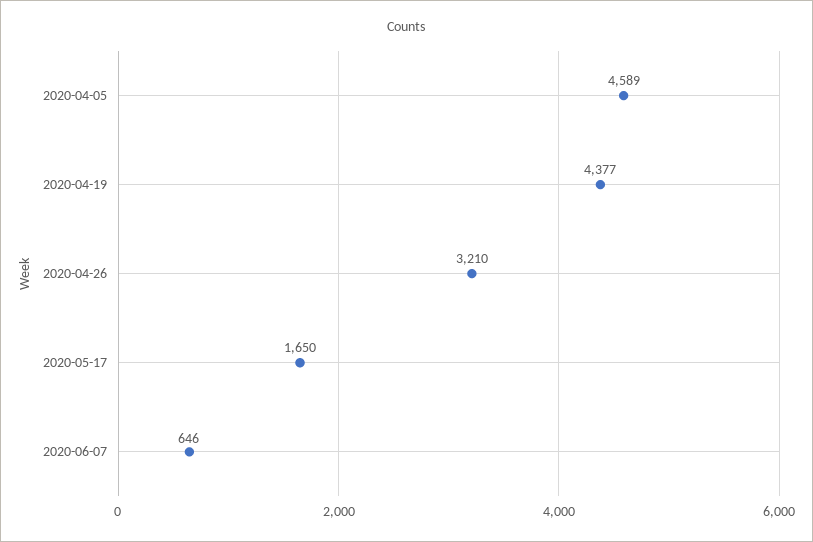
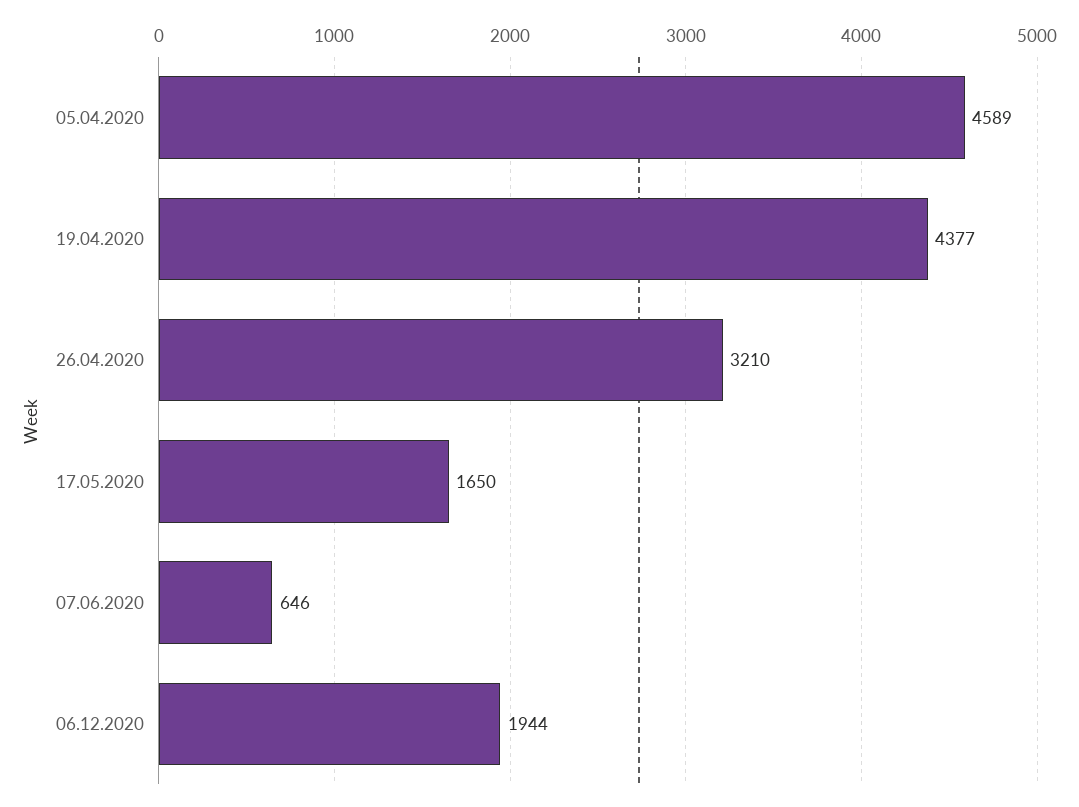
06.12.2020: none -> 1944

